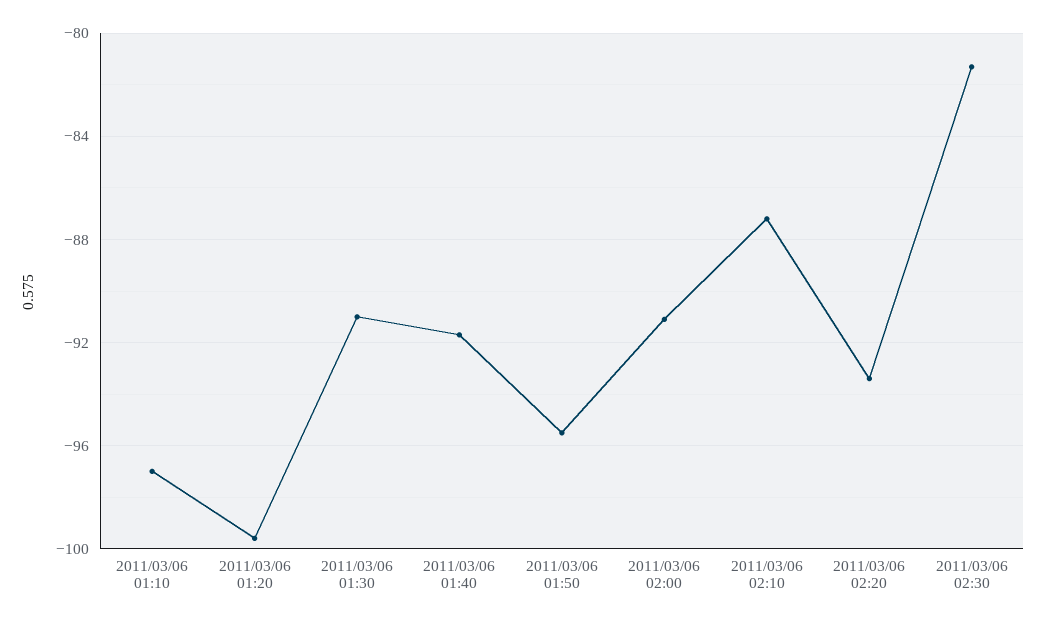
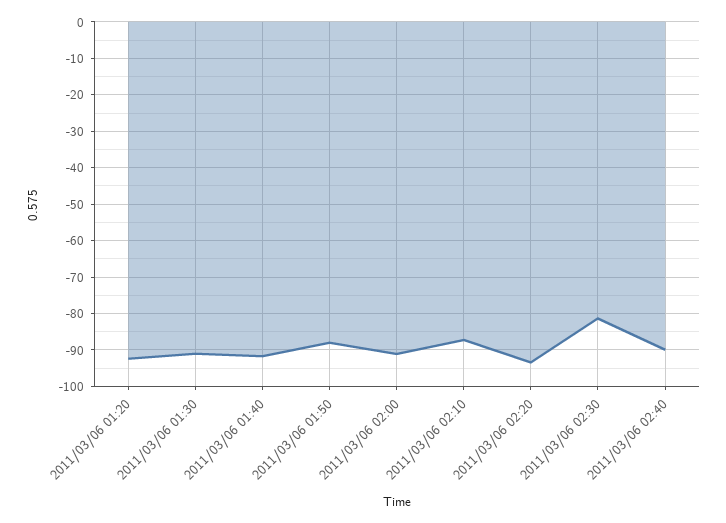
2011/03/06 01:10: -97 -> none
2011/03/06 01:20: -99.5 -> -92
2011/03/06 01:50: -95.5 -> -88
2011/03/06 02:40: none -> -90

